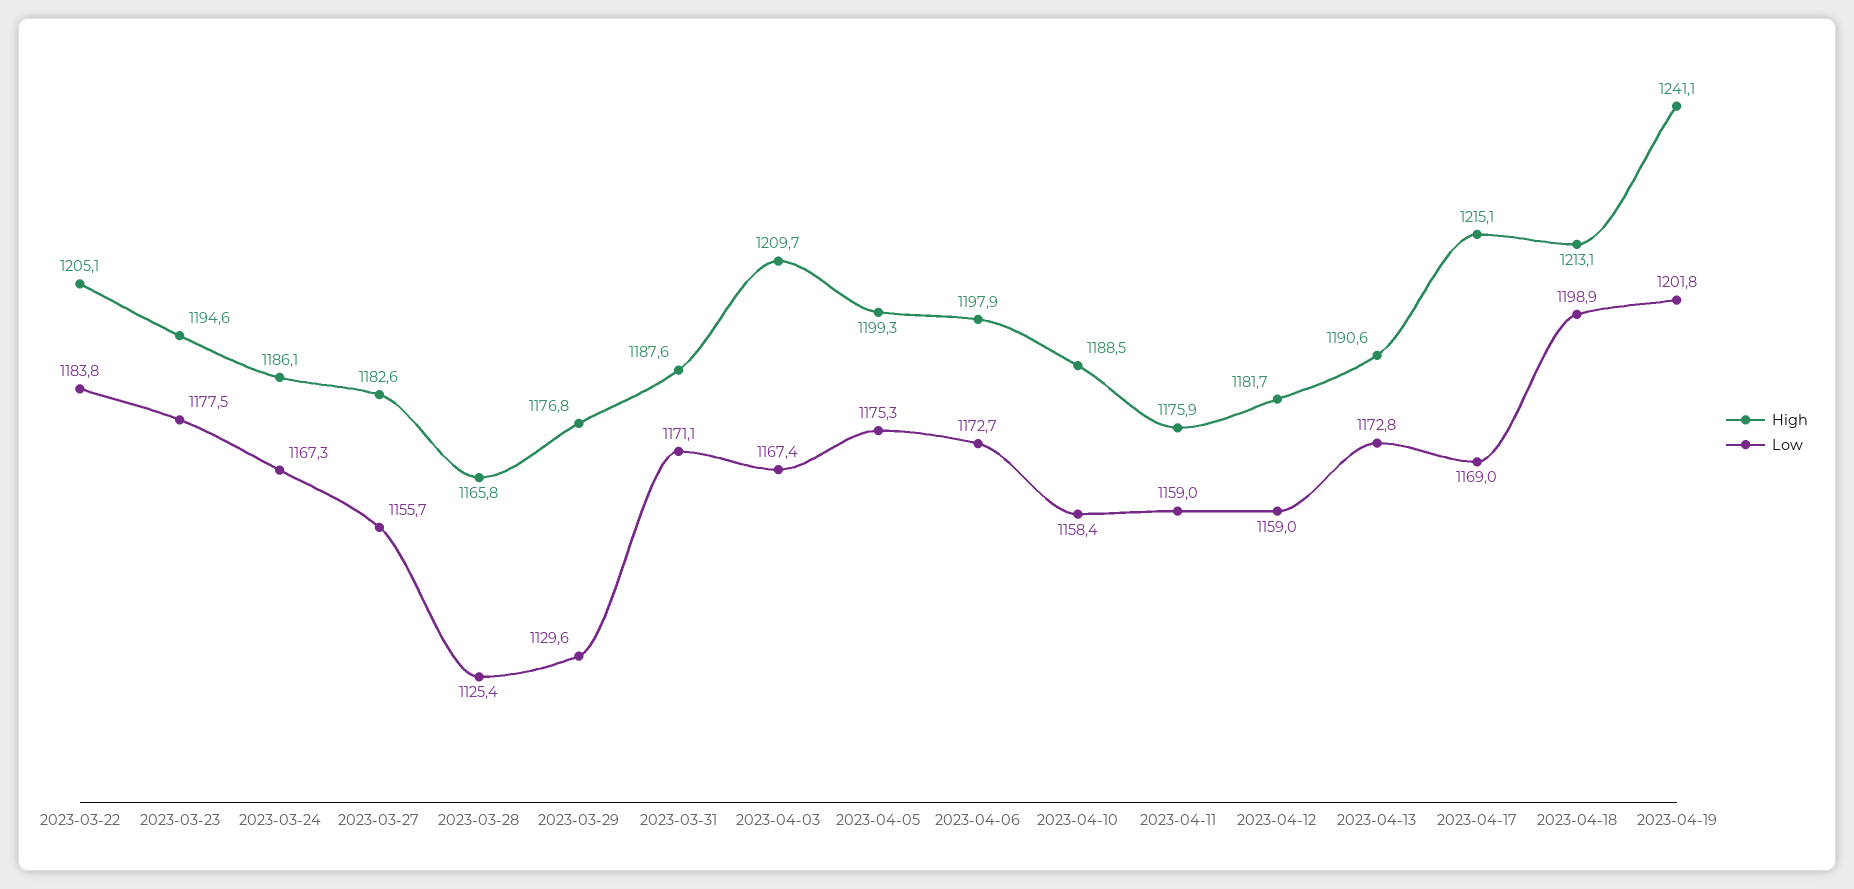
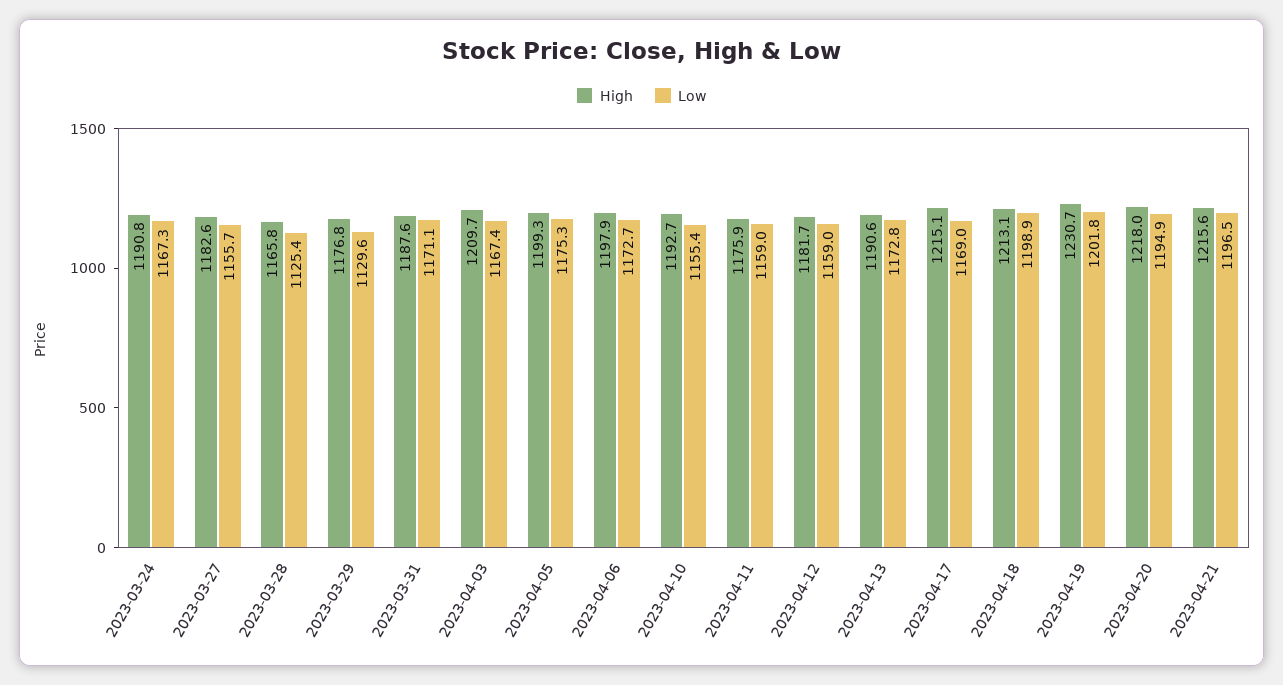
High, 2023-03-22: 1205.1 -> none
Low, 2023-03-22: 1183.8 -> none
High, 2023-03-23: 1194.6 -> none
Low, 2023-03-23: 1177.5 -> none
High, 2023-03-24: 1186.1 -> 1190.8
High, 2023-04-10: 1188.5 -> 1192.7
Low, 2023-04-10: 1158.4 -> 1155.4
High, 2023-04-19: 1241.1 -> 1230.7
High, 2023-04-20: none -> 1218
Low, 2023-04-20: none -> 1194.9
High, 2023-04-21: none -> 1215.6
Low, 2023-04-21: none -> 1196.5

